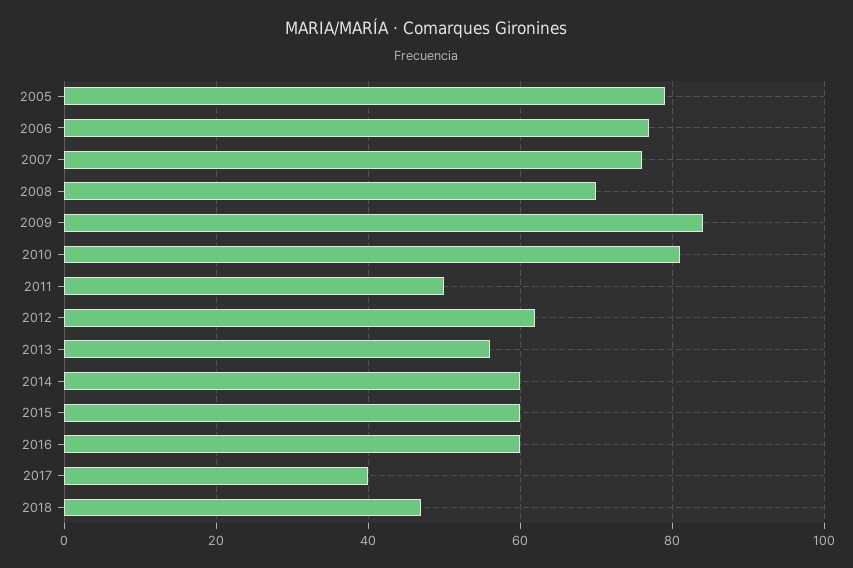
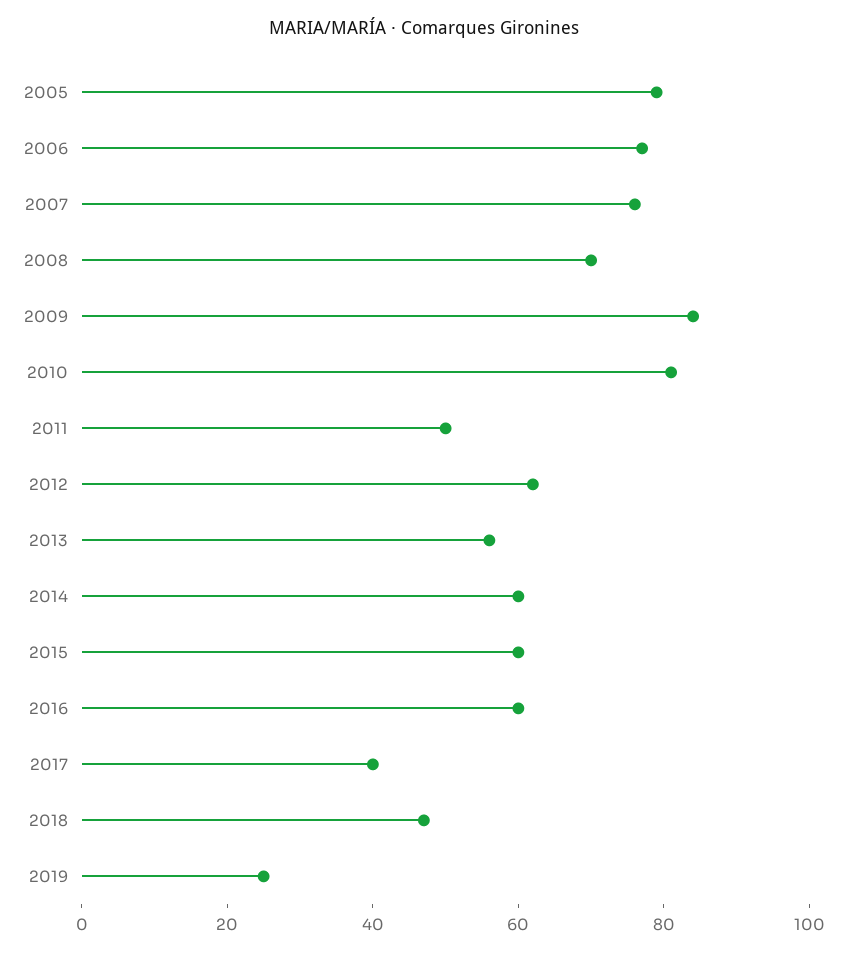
2019: none -> 25

